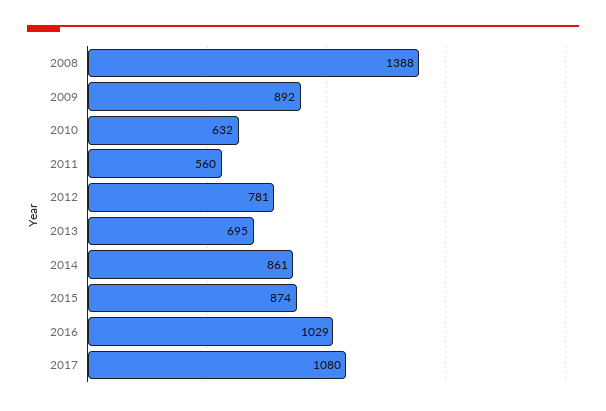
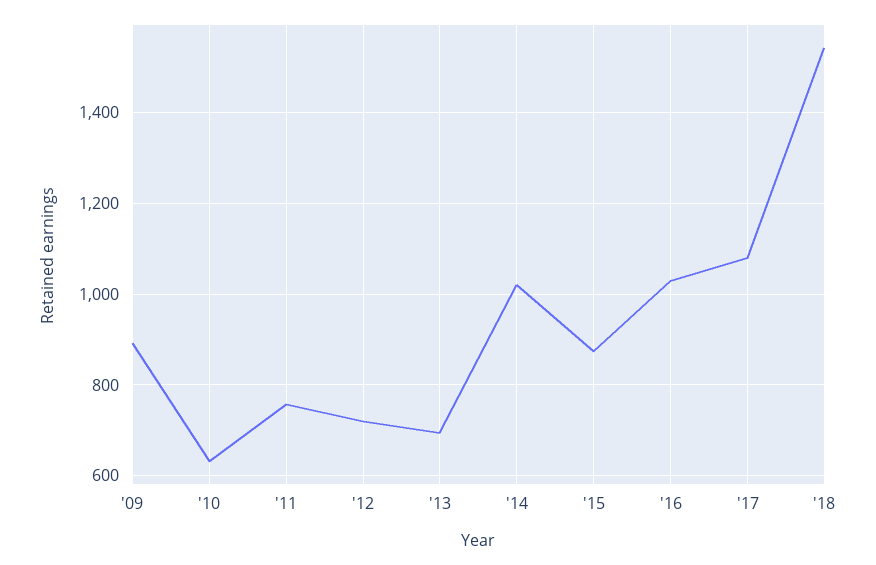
2008: 1388 -> none
2011: 560 -> 760
2012: 781 -> 720
2014: 861 -> 1020
'18: none -> 1540

